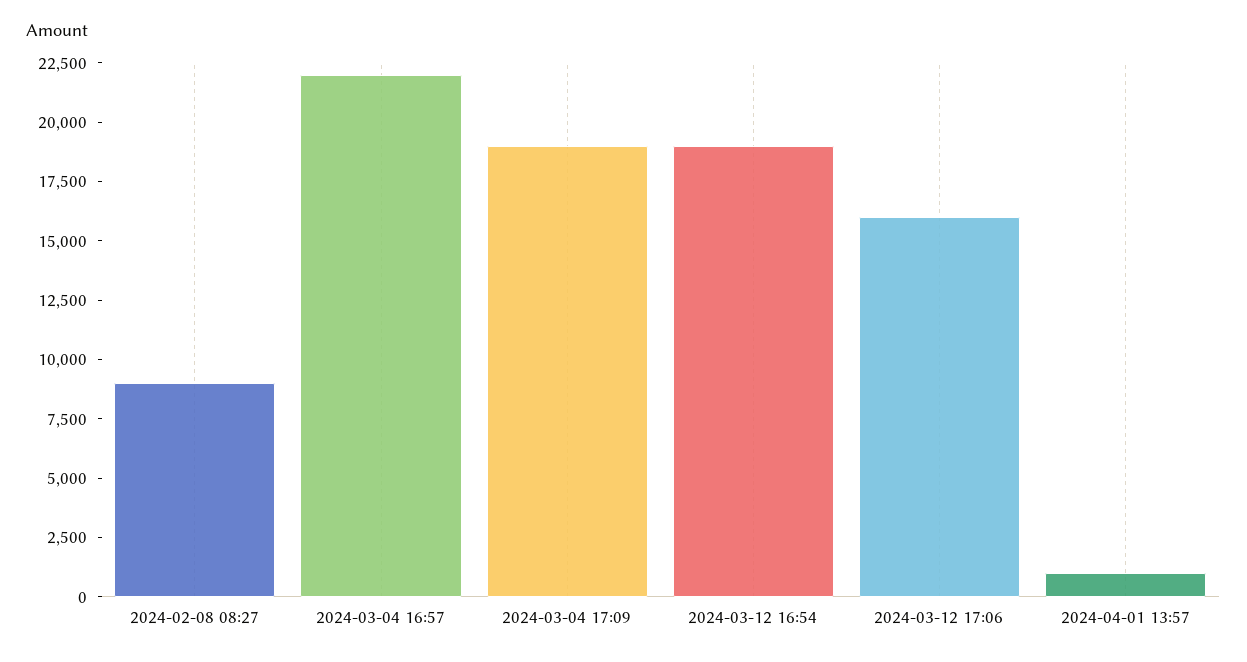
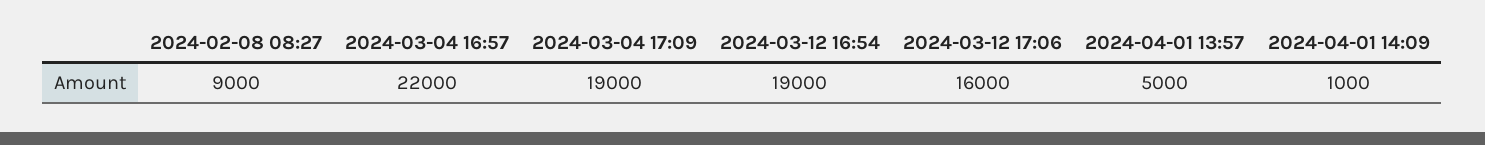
2024-04-01 13:57: 1000 -> 5000
2024-04-01 14:09: none -> 1000

